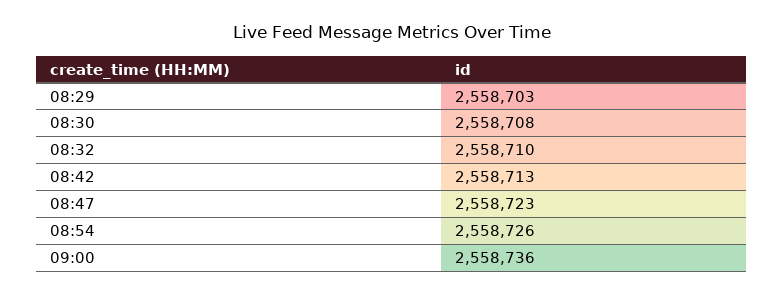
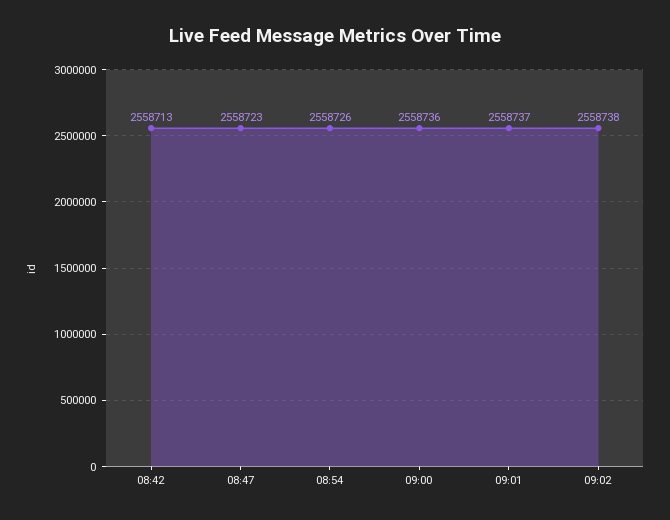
08:29: 2558703 -> none
08:30: 2558708 -> none
08:32: 2558710 -> none
09:01: none -> 2558737
09:02: none -> 2558738

